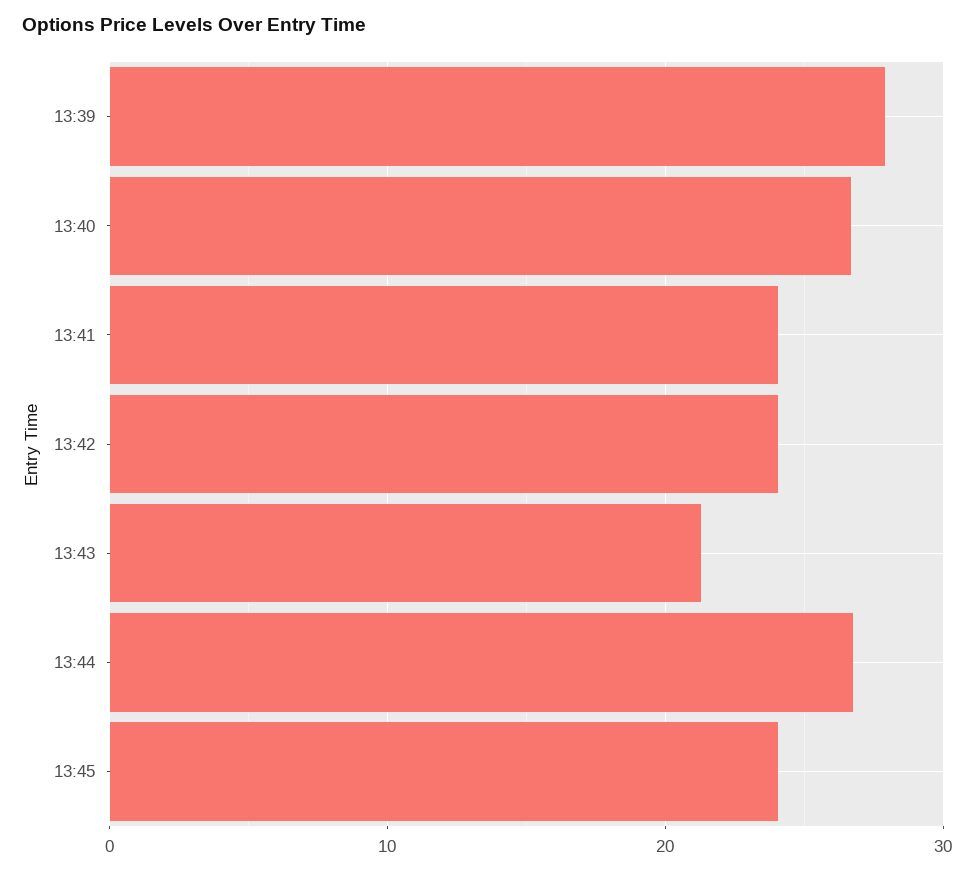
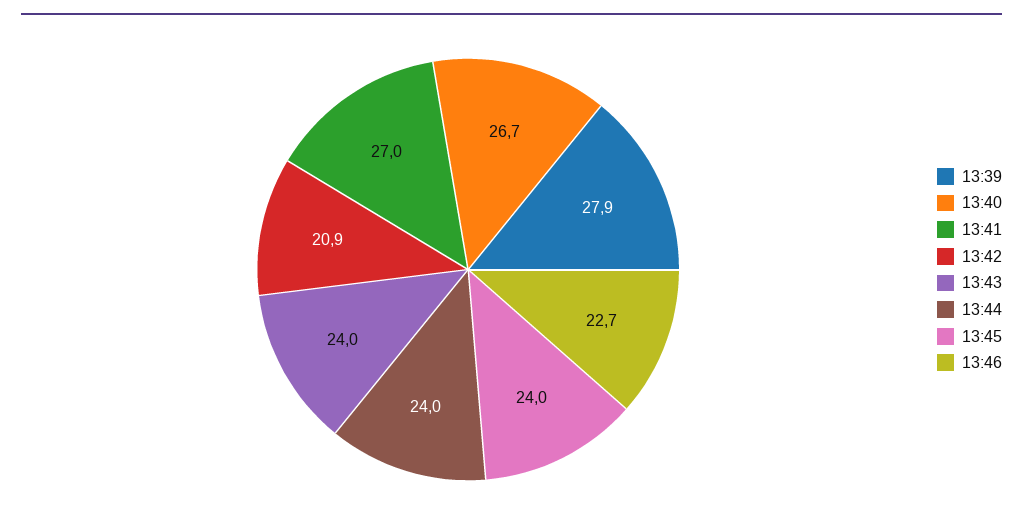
13:41: 24 -> 27
13:42: 24 -> 20.9
13:43: 21 -> 24
13:44: 27 -> 24
13:46: none -> 22.7

